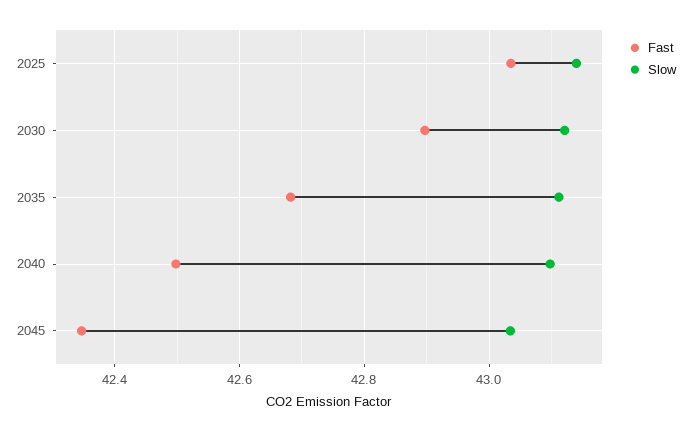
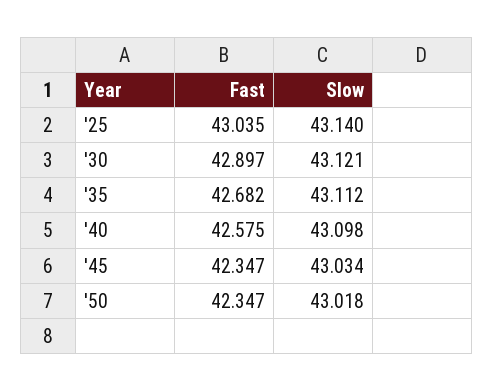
Fast, 2040: 42.5 -> 42.575
Fast, '50: none -> 42.347
Slow, '50: none -> 43.018

